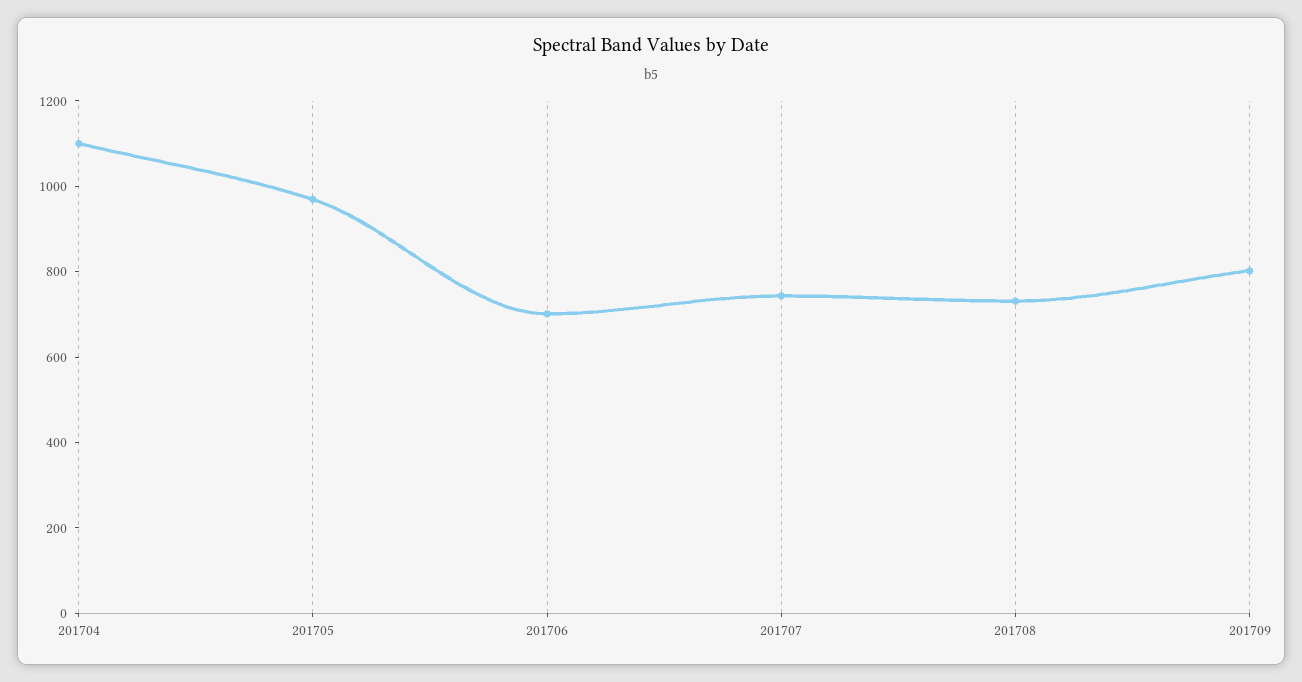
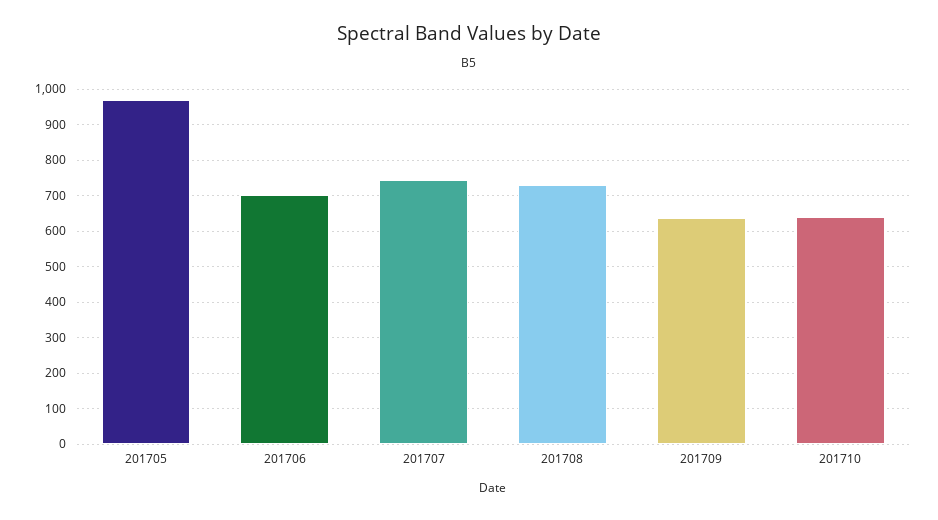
201704: 1100 -> none
201709: 800 -> 640
201710: none -> 640

